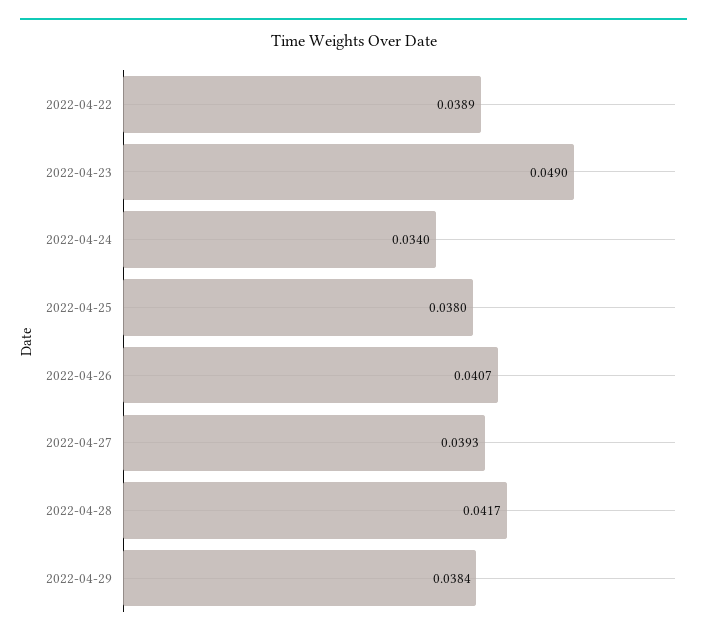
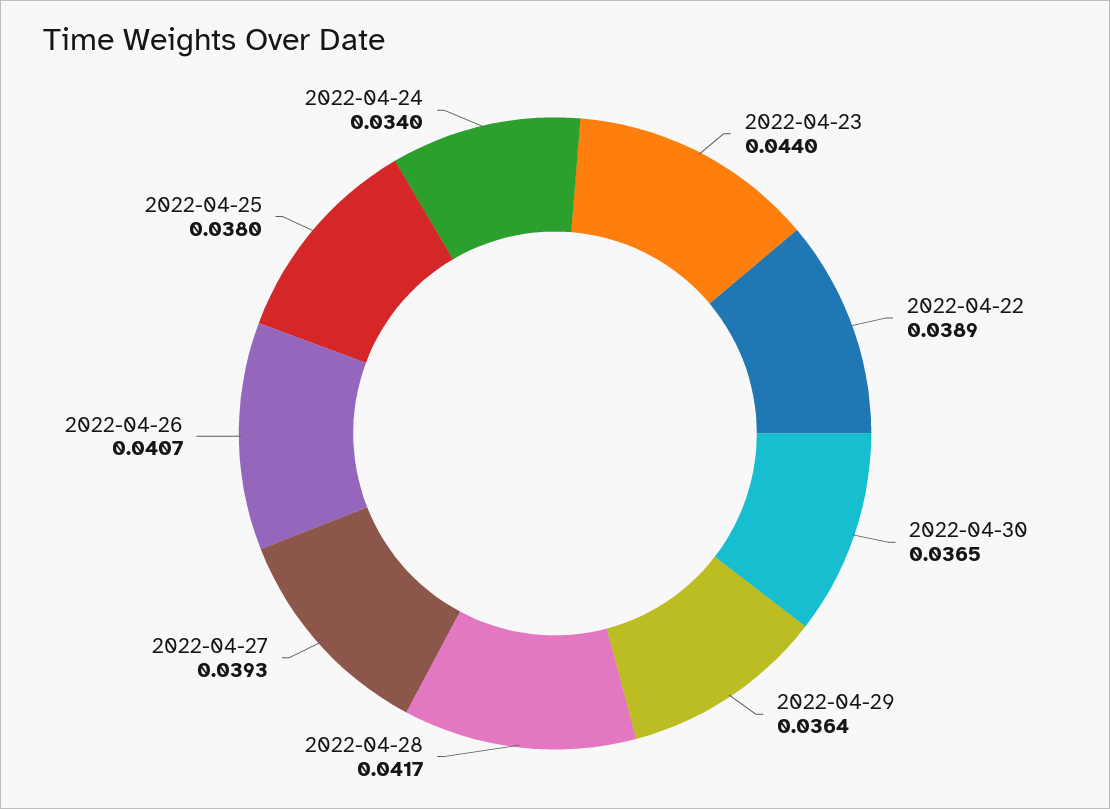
2022-04-23: 0.049 -> 0.044
2022-04-29: 0.0384 -> 0.0364
2022-04-30: none -> 0.0365

